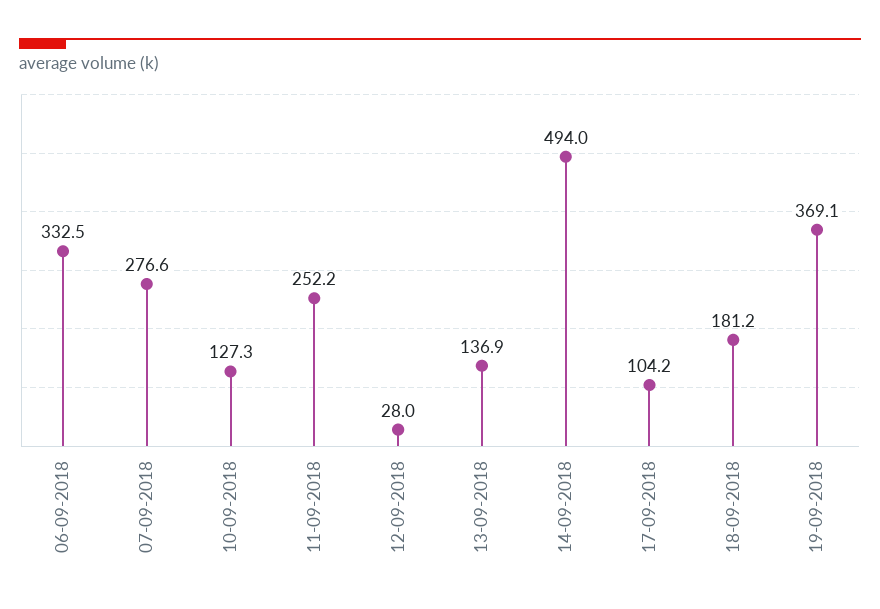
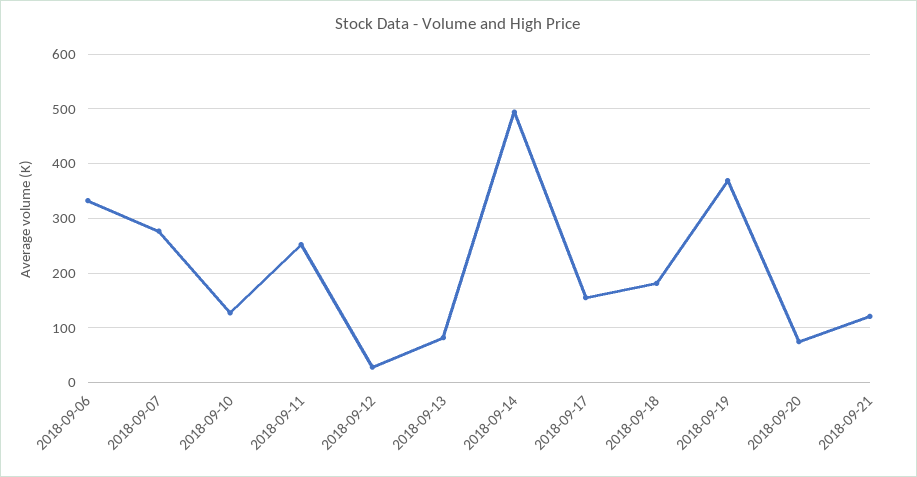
13-09-2018: 136.9 -> 80
17-09-2018: 104.2 -> 160
2018-09-20: none -> 80
2018-09-21: none -> 120

